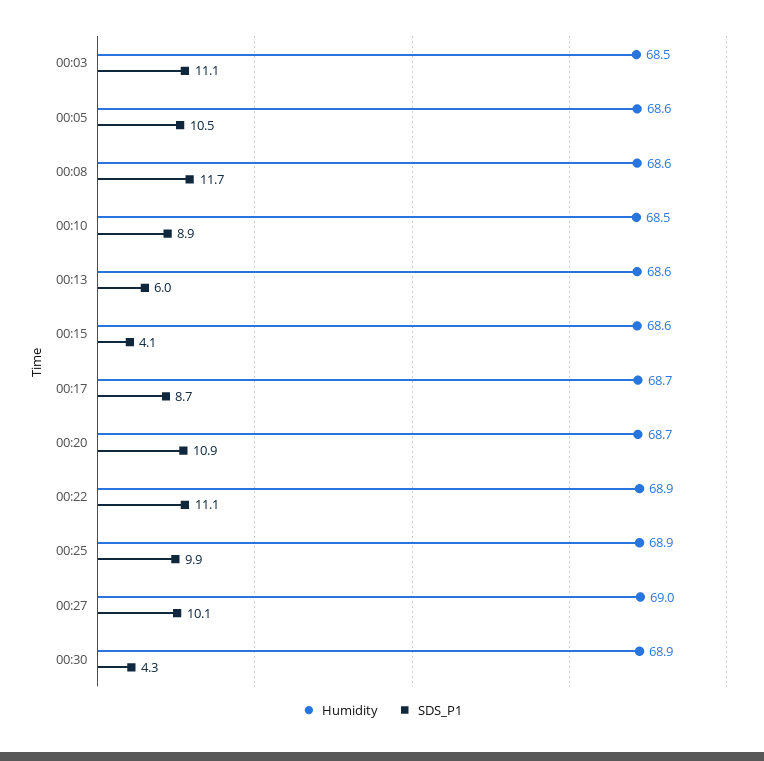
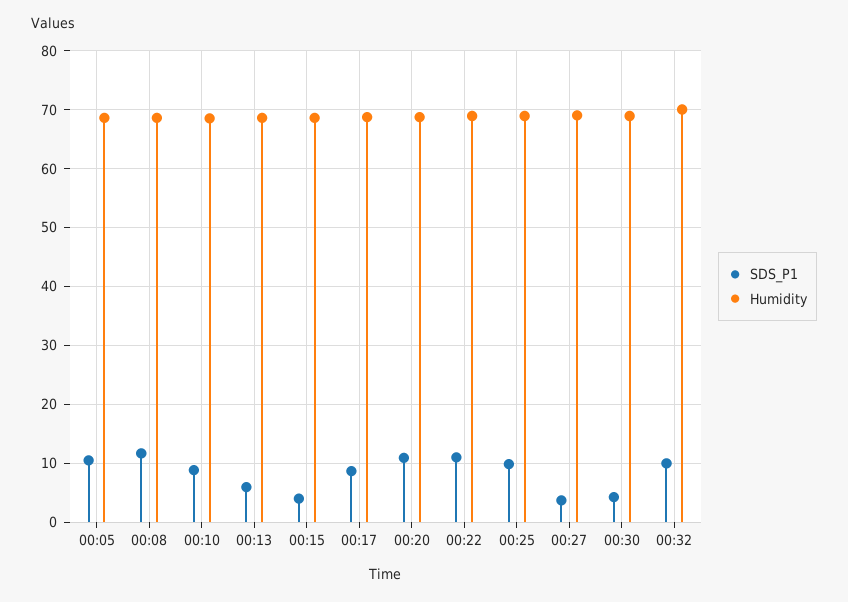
Humidity, 00:03: 68.5 -> none
SDS_P1, 00:03: 11.1 -> none
SDS_P1, 00:27: 10.1 -> 4
SDS_P1, 00:32: none -> 10
Humidity, 00:32: none -> 70

